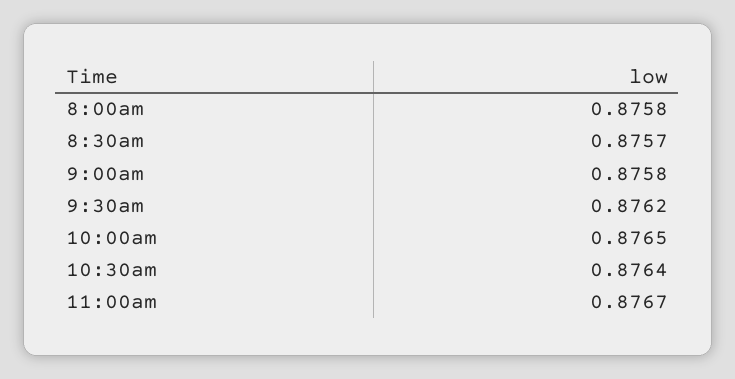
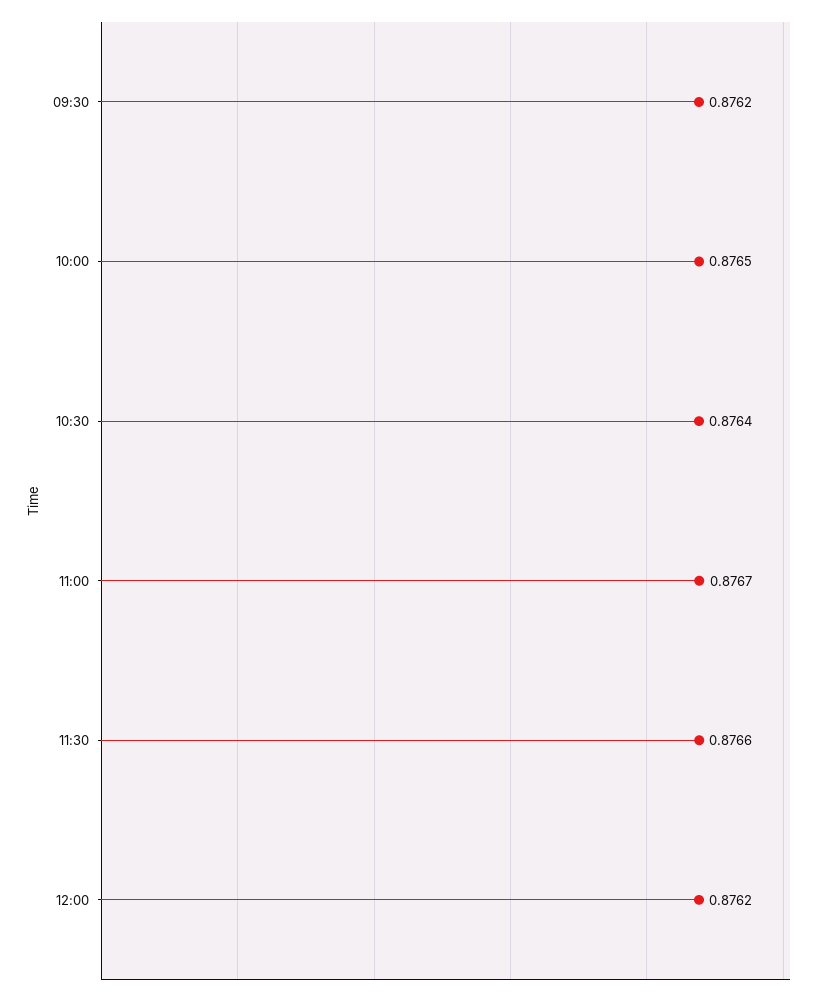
8:00am: 0.8758 -> none
8:30am: 0.8757 -> none
9:00am: 0.8758 -> none
11:30: none -> 0.8766
12:00: none -> 0.8762

